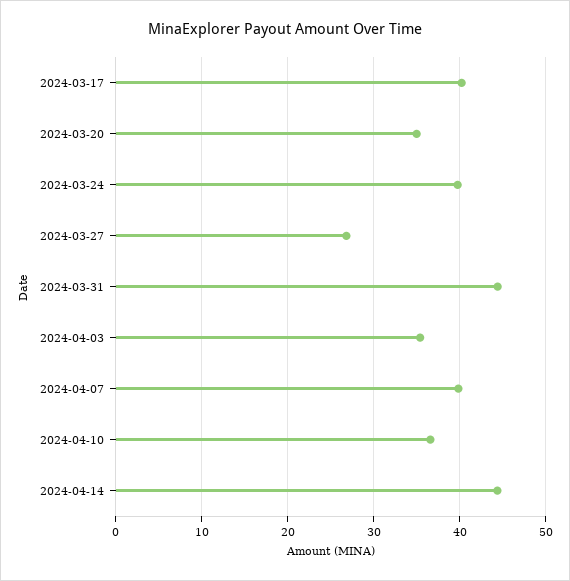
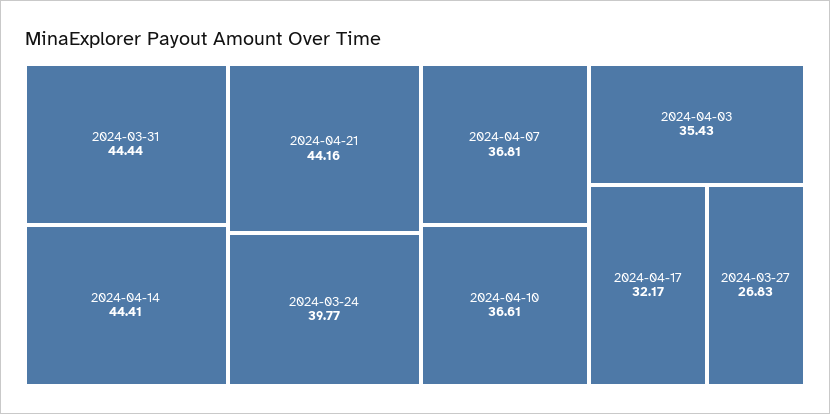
2024-03-17: 40 -> none
2024-03-20: 35 -> none
2024-04-07: 40 -> 36.81
2024-04-21: none -> 44.16
2024-04-17: none -> 32.17

